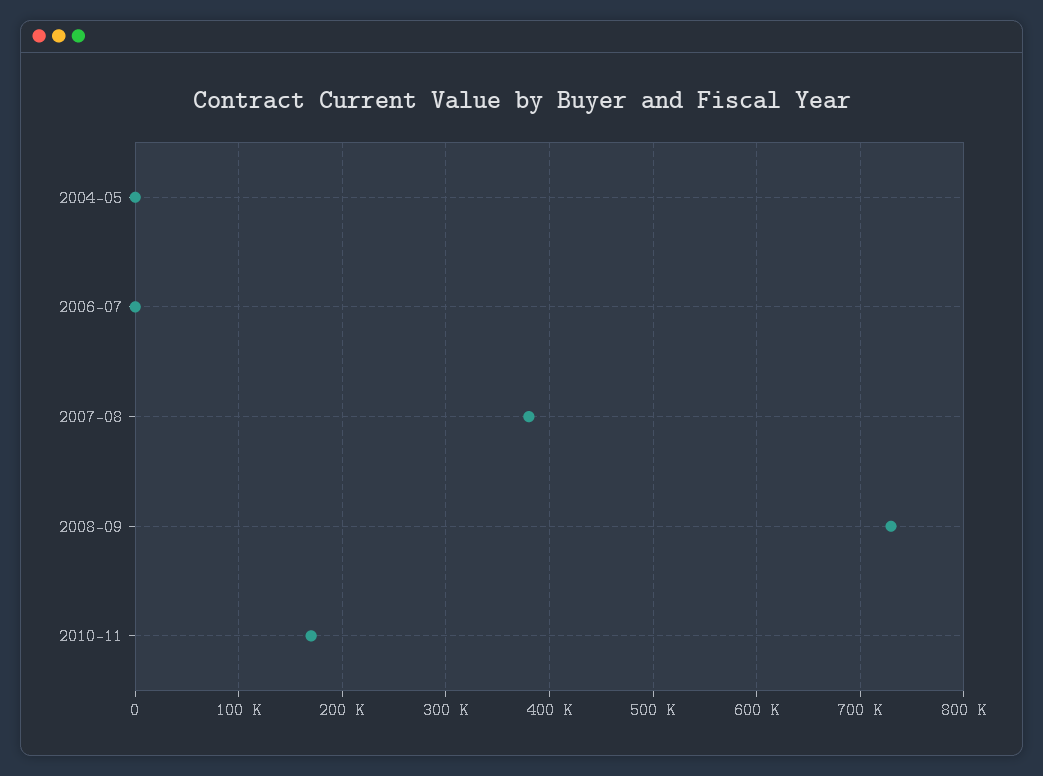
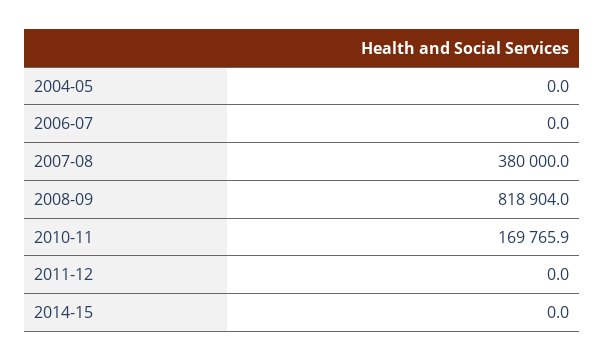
2008-09: 730000 -> 818904
2011-12: none -> 0
2014-15: none -> 0

